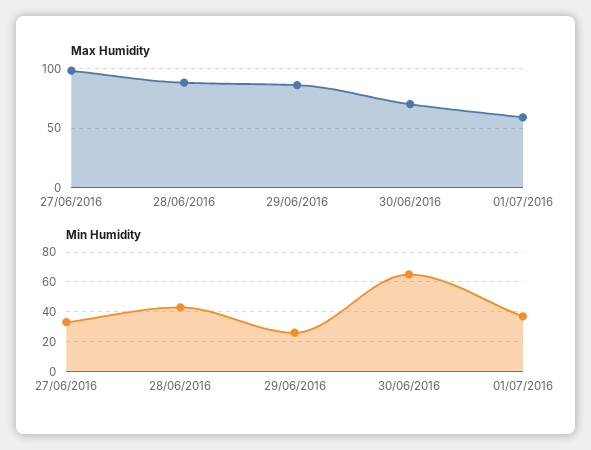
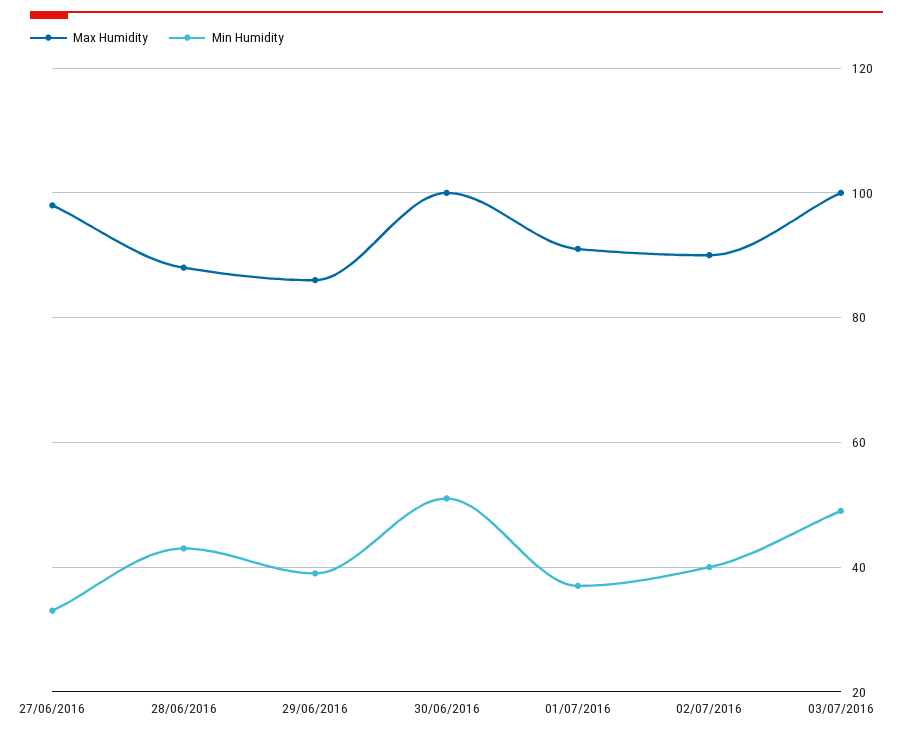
Max Humidity, 30/06/2016: 70 -> 100
Max Humidity, 01/07/2016: 60 -> 90
Min Humidity, 29/06/2016: 25 -> 40
Min Humidity, 30/06/2016: 65 -> 50
Max Humidity, 02/07/2016: none -> 90
Min Humidity, 02/07/2016: none -> 40
Max Humidity, 03/07/2016: none -> 100
Min Humidity, 03/07/2016: none -> 50

